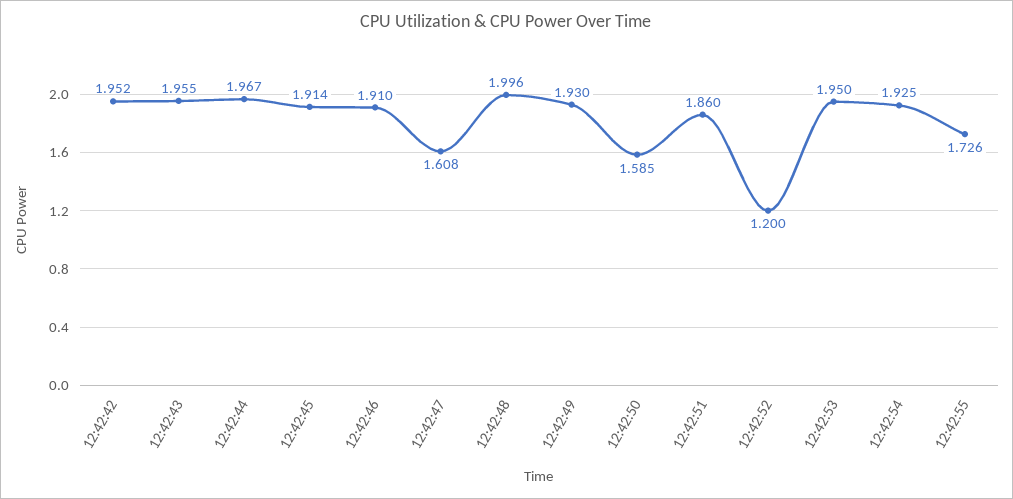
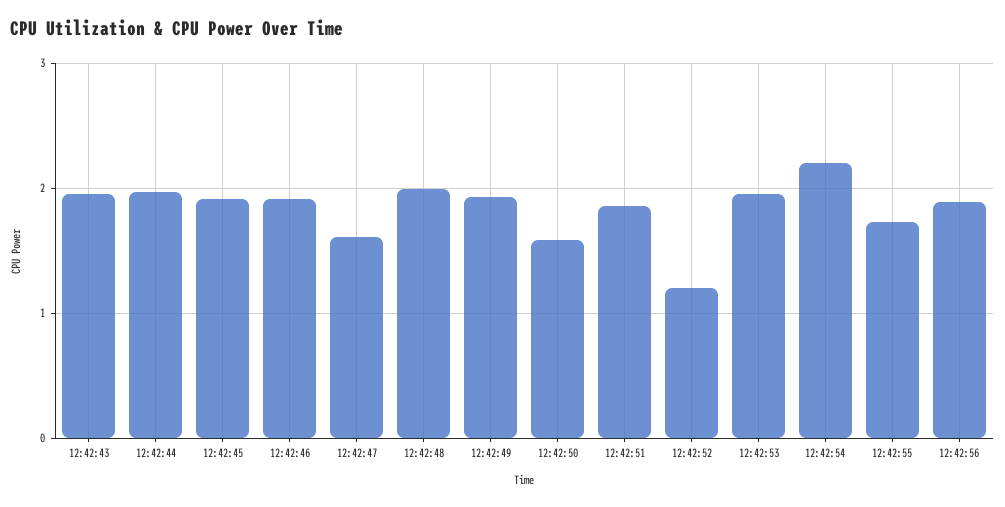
12:42:42: 1.952 -> none
12:42:54: 1.925 -> 2.2
12:42:56: none -> 1.9

